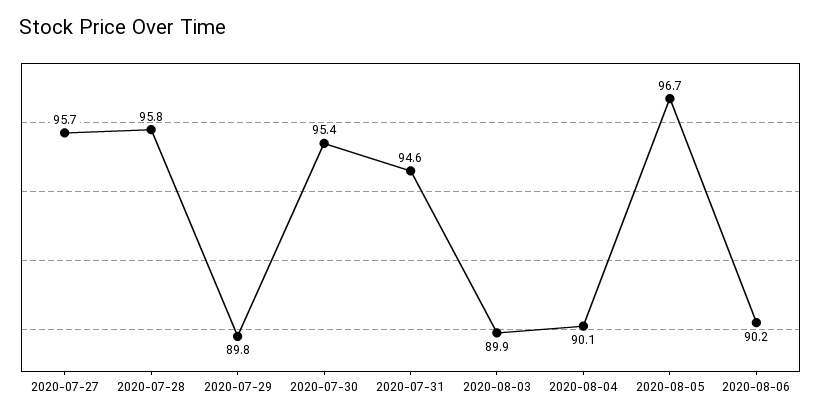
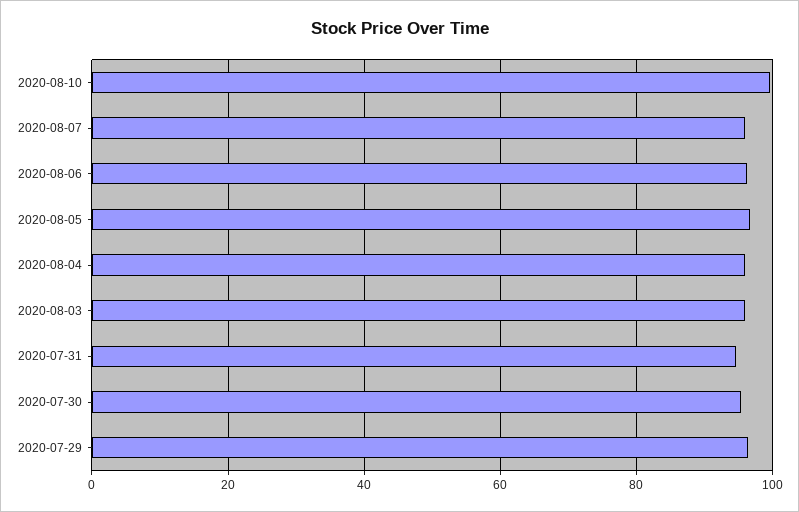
2020-07-27: 95.7 -> none
2020-07-28: 95.8 -> none
2020-07-29: 89.8 -> 96
2020-08-03: 89.9 -> 96
2020-08-04: 90.1 -> 96
2020-08-06: 90.2 -> 96
2020-08-10: none -> 100
2020-08-07: none -> 96

